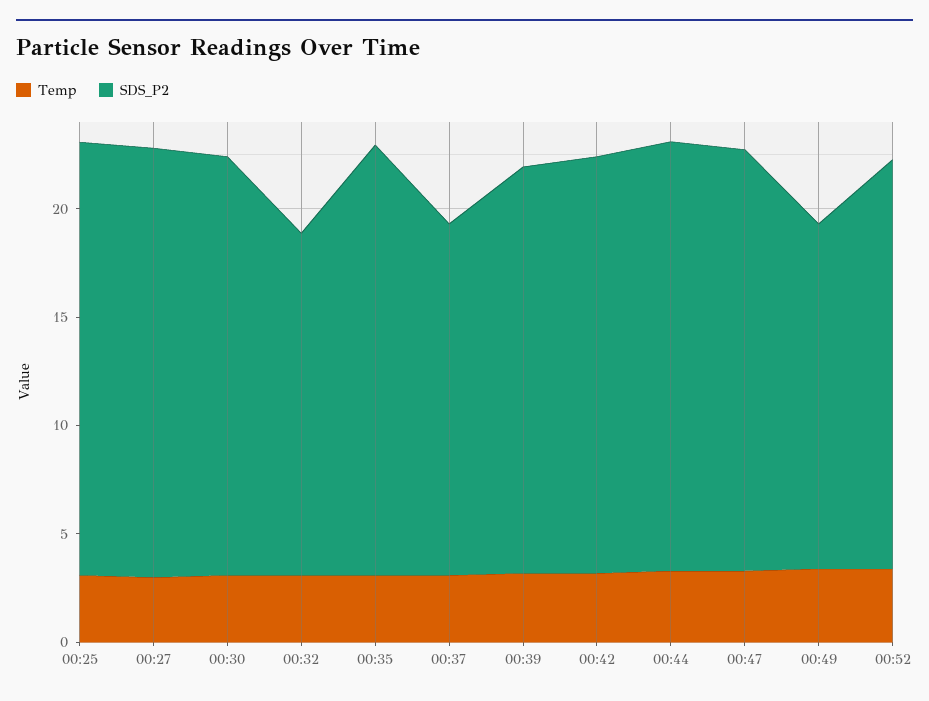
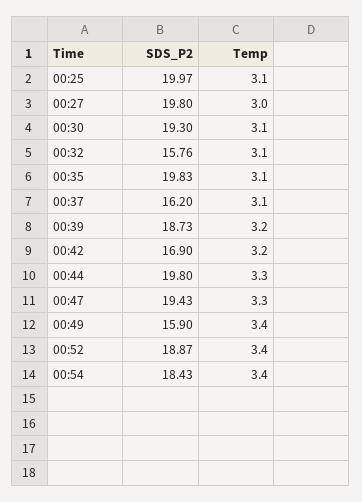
SDS_P2, 00:42: 19 -> 16.9
SDS_P2, 00:54: none -> 18.43
Temp, 00:54: none -> 3.4

